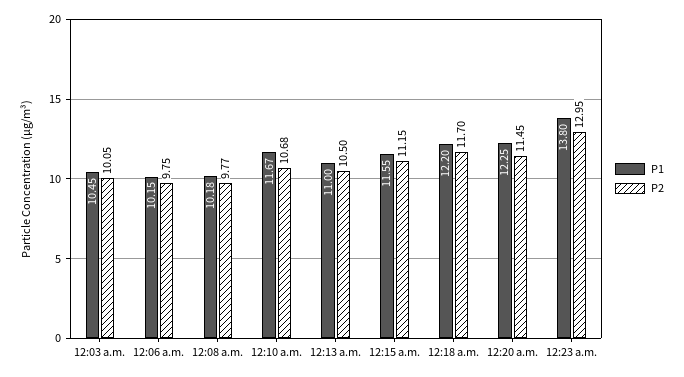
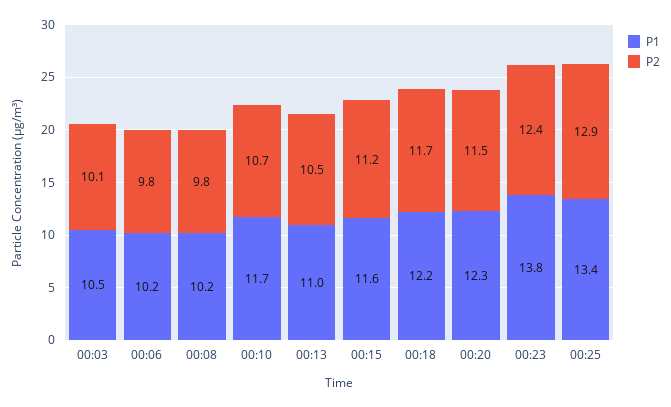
P2, 12:23 a.m.: 12.95 -> 12.4
P1, 00:25: none -> 13.4
P2, 00:25: none -> 12.9

